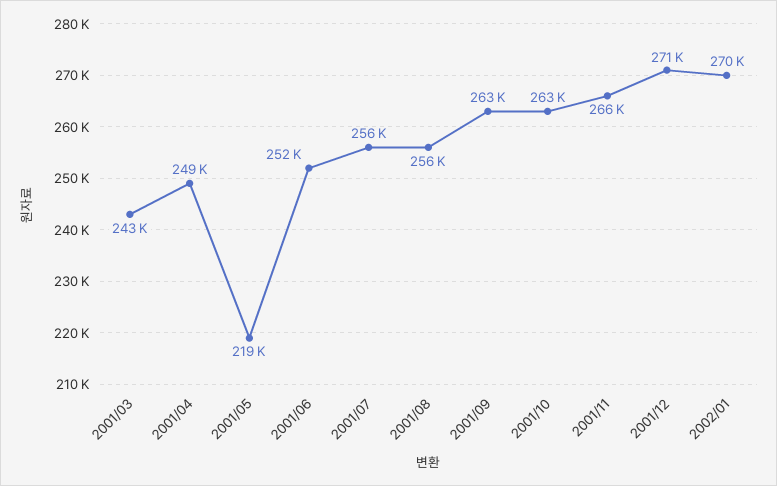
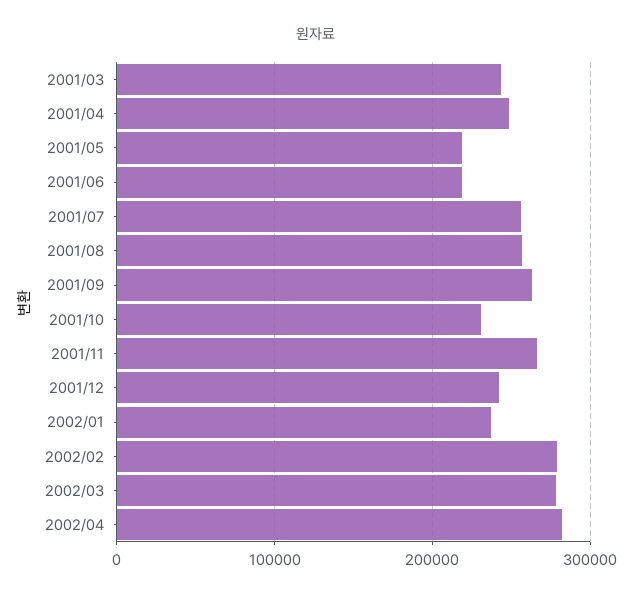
2001/06: 252000 -> 220000
2001/10: 263000 -> 230000
2001/12: 271000 -> 240000
2002/01: 270000 -> 240000
2002/02: none -> 280000
2002/03: none -> 280000
2002/04: none -> 280000

